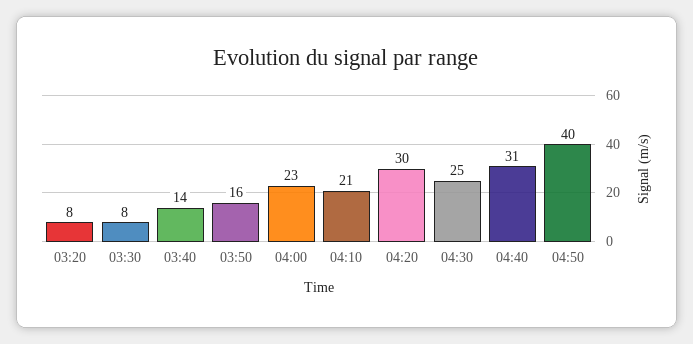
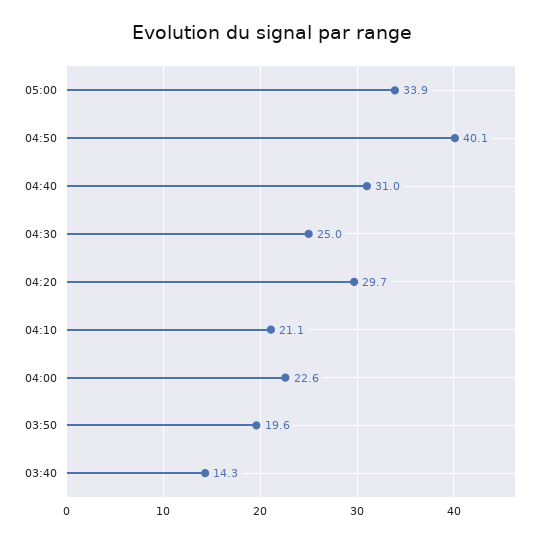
03:20: 8 -> none
03:30: 8 -> none
03:50: 16 -> 19.6
05:00: none -> 33.9

